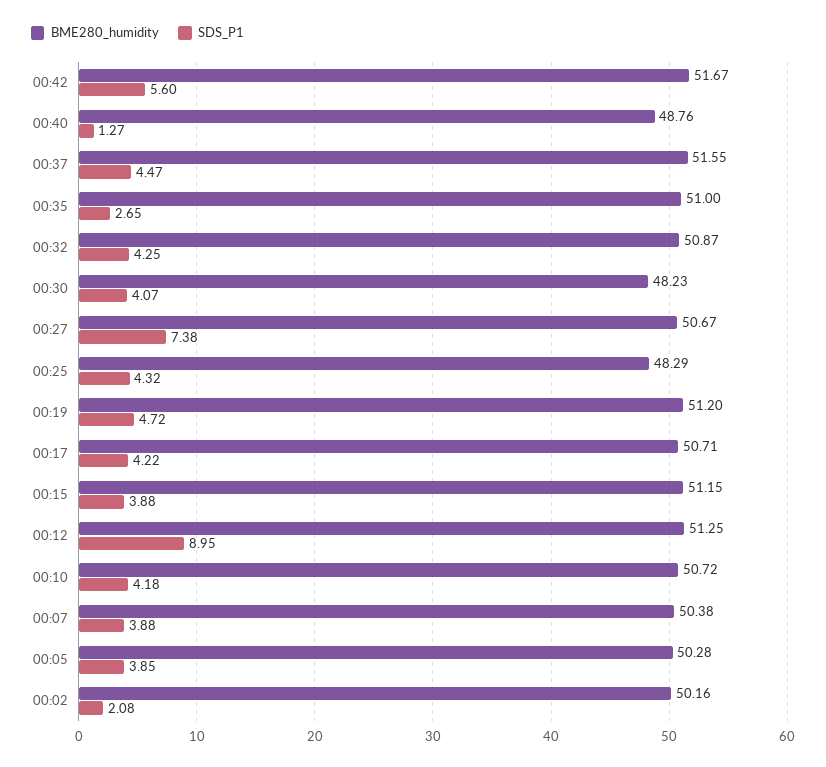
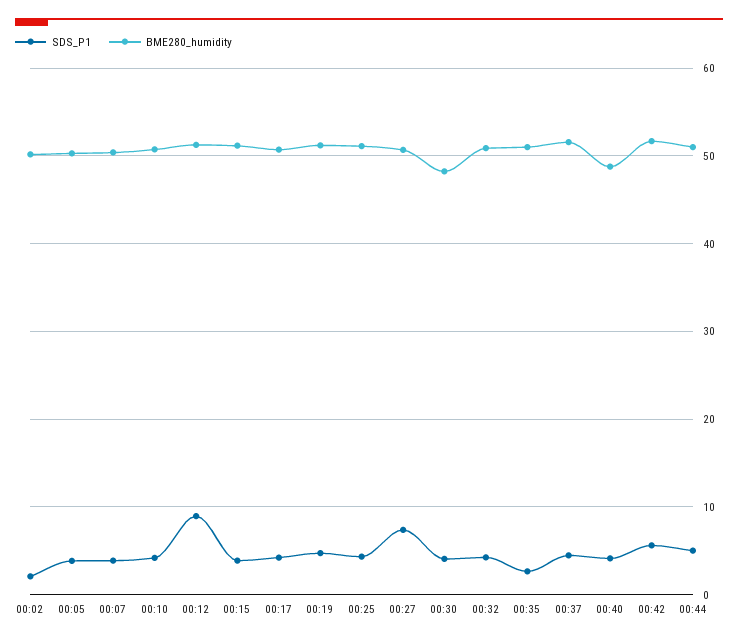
SDS_P1, 00:40: 1.27 -> 4
BME280_humidity, 00:25: 48.29 -> 51
SDS_P1, 00:44: none -> 5
BME280_humidity, 00:44: none -> 51

